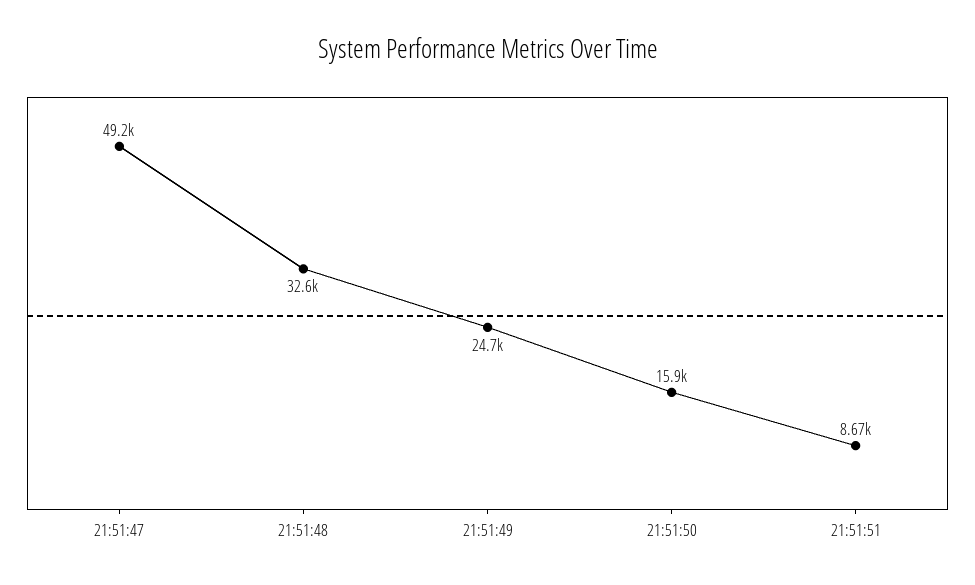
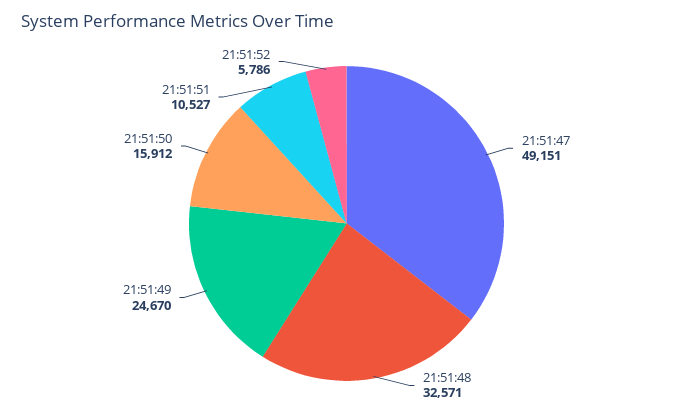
21:51:51: 8670 -> 10527
21:51:52: none -> 5786

